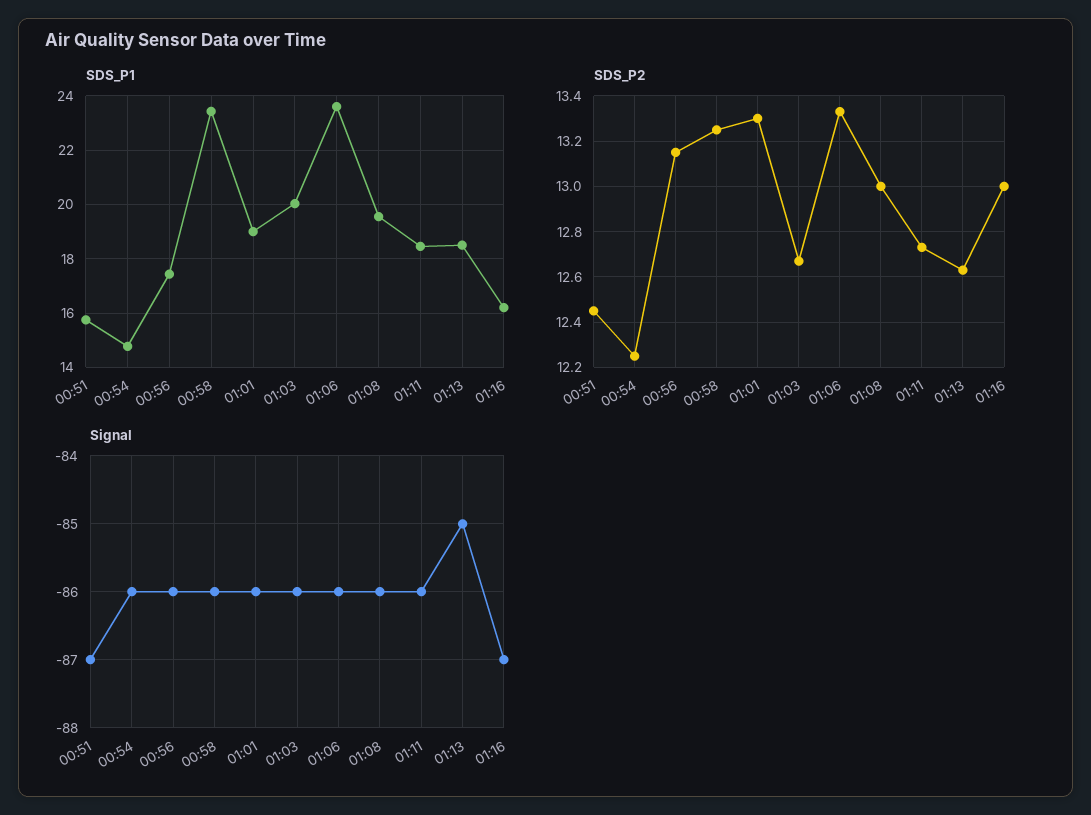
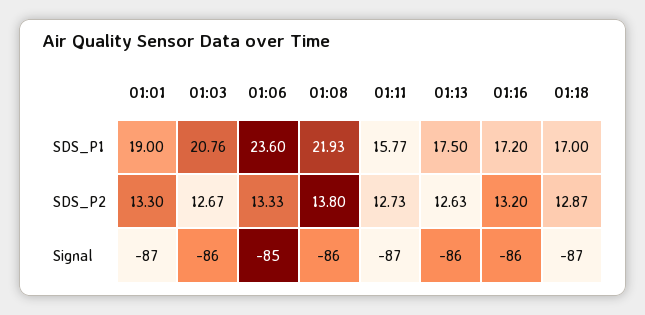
SDS_P1, 00:51: 15.75 -> none
SDS_P1, 00:54: 14.75 -> none
SDS_P1, 00:56: 17.5 -> none
SDS_P1, 00:58: 23.5 -> none
SDS_P1, 01:03: 20 -> 20.76
SDS_P1, 01:08: 19.5 -> 21.93
SDS_P1, 01:11: 18.5 -> 15.77
SDS_P1, 01:13: 18.5 -> 17.5
SDS_P1, 01:16: 16.25 -> 17.2
SDS_P2, 00:51: 12.45 -> none
SDS_P2, 00:54: 12.25 -> none
SDS_P2, 00:56: 13.15 -> none
SDS_P2, 00:58: 13.25 -> none
SDS_P2, 01:08: 13 -> 13.8
SDS_P2, 01:16: 13 -> 13.2
Signal, 00:51: -87 -> none
Signal, 00:54: -86 -> none
Signal, 00:56: -86 -> none
Signal, 00:58: -86 -> none
Signal, 01:01: -86 -> -87
Signal, 01:06: -86 -> -85
Signal, 01:11: -86 -> -87
Signal, 01:13: -85 -> -86
Signal, 01:16: -87 -> -86
SDS_P1, 01:18: none -> 17
SDS_P2, 01:18: none -> 12.87
Signal, 01:18: none -> -87

